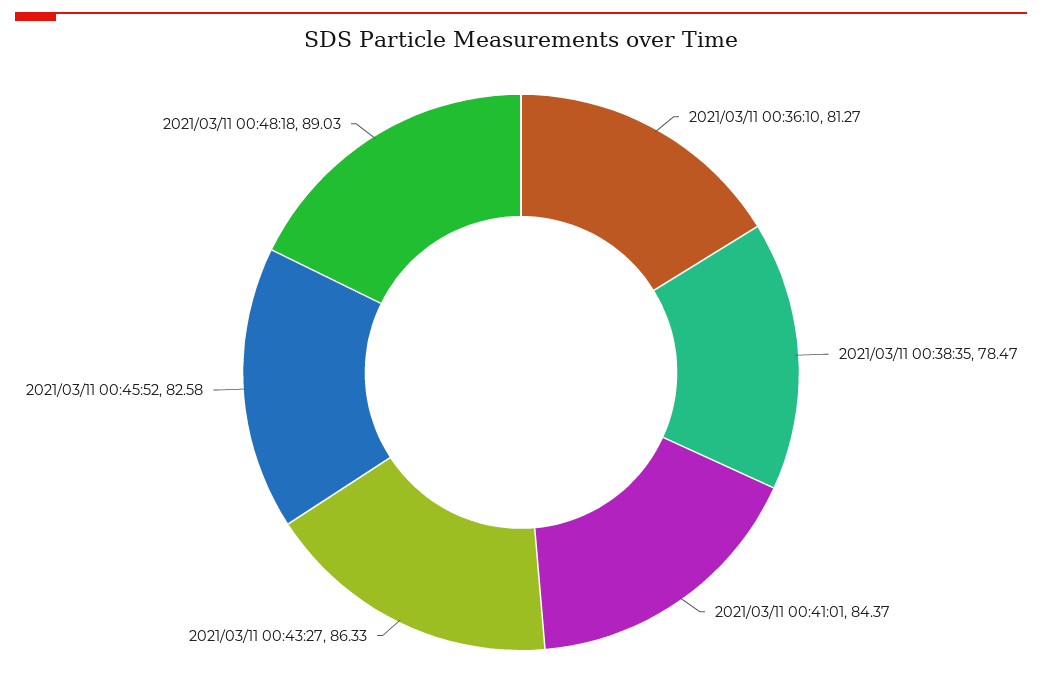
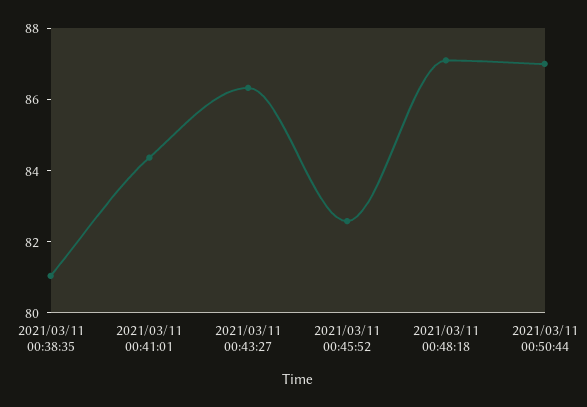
2021/03/11 00:36:10: 81.27 -> none
2021/03/11 00:38:35: 78.47 -> 81
2021/03/11 00:48:18: 89.03 -> 87
2021/03/11 00:50:44: none -> 87

